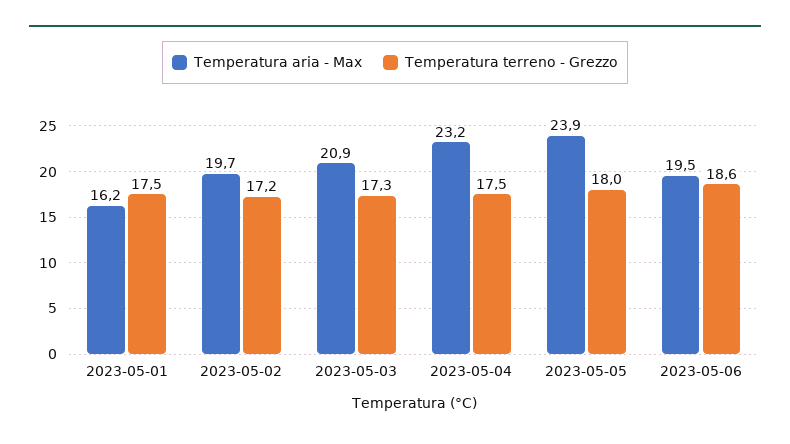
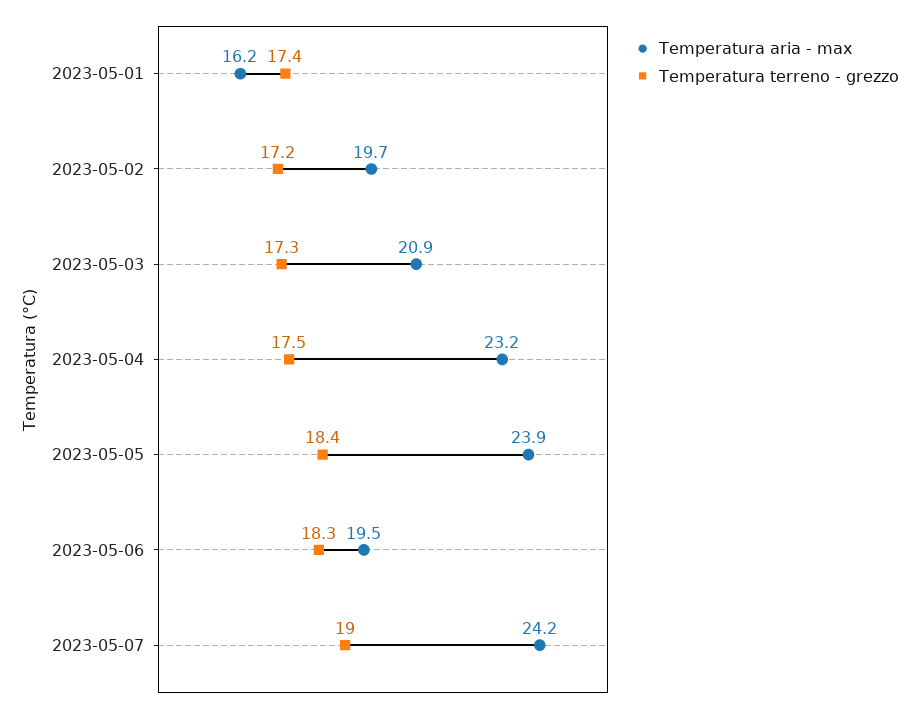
Temperatura terreno - Grezzo, 2023-05-01: 17.5 -> 17.4
Temperatura terreno - Grezzo, 2023-05-05: 18 -> 18.4
Temperatura terreno - Grezzo, 2023-05-06: 18.6 -> 18.3
Temperatura aria - Max, 2023-05-07: none -> 24.2
Temperatura terreno - Grezzo, 2023-05-07: none -> 19

